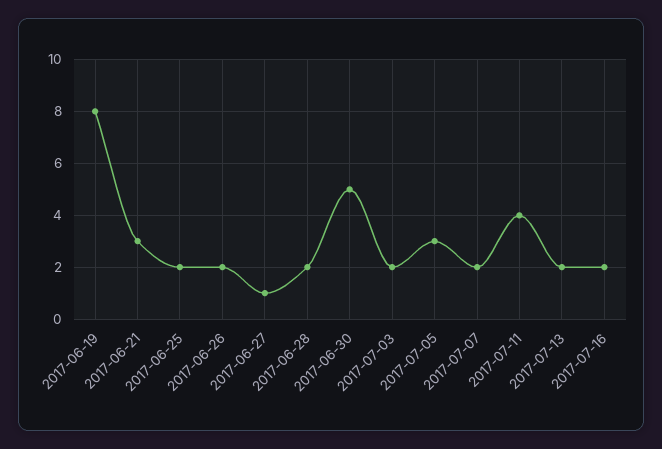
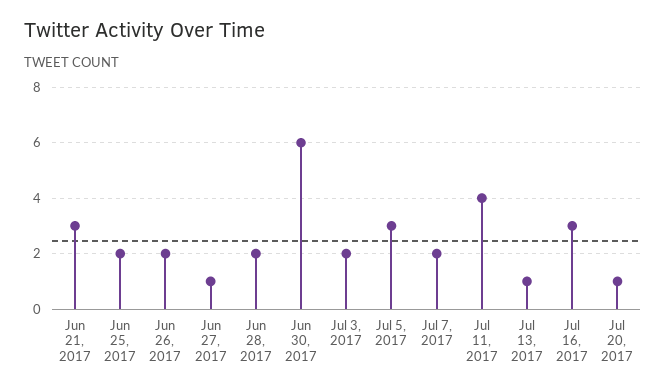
2017-06-19: 8 -> none
2017-06-30: 5 -> 6
2017-07-13: 2 -> 1
2017-07-16: 2 -> 3
Jul 20, 2017: none -> 1

